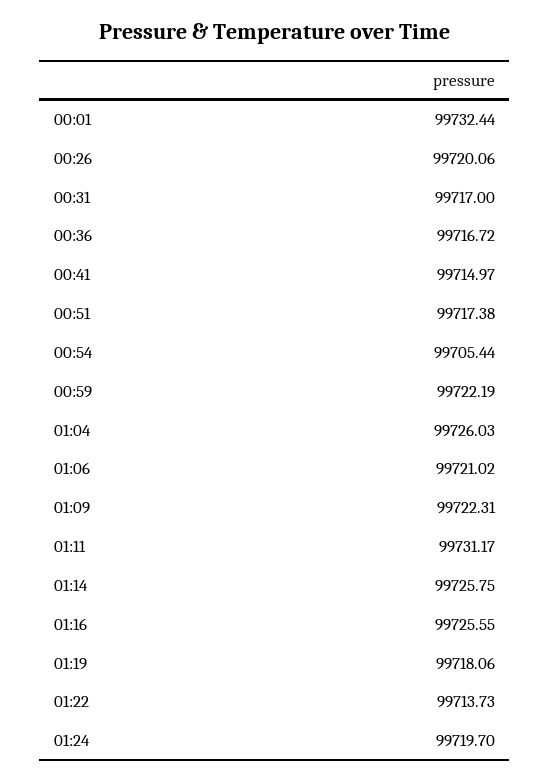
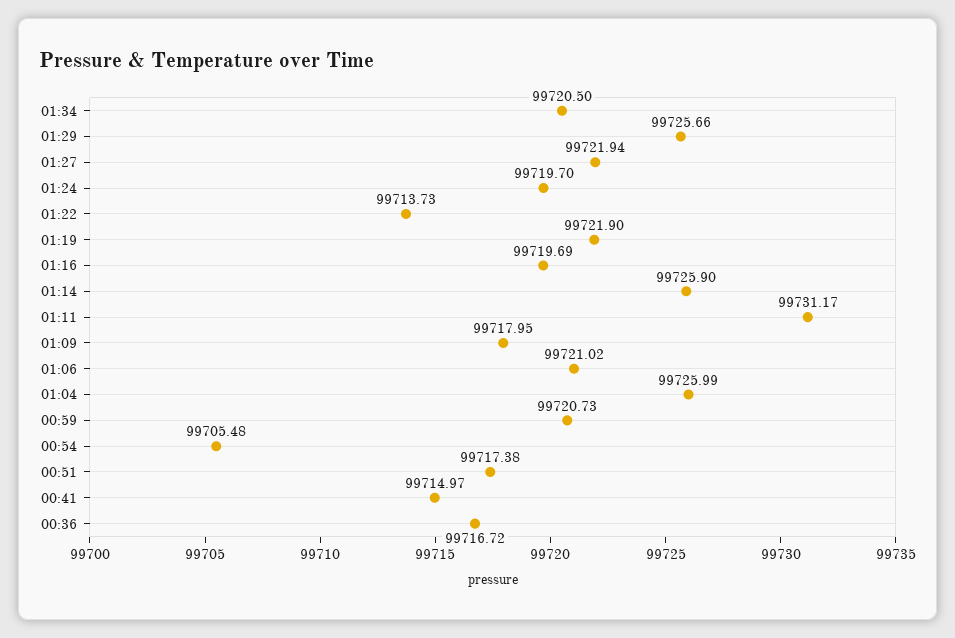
00:01: 99732.44 -> none
00:26: 99720.06 -> none
00:31: 99717 -> none
00:54: 99705.44 -> 99705.48
00:59: 99722.19 -> 99720.73
01:04: 99726.03 -> 99725.99
01:09: 99722.31 -> 99717.95
01:14: 99725.75 -> 99725.9
01:16: 99725.55 -> 99719.69
01:19: 99718.06 -> 99721.9
01:34: none -> 99720.5
01:29: none -> 99725.66
01:27: none -> 99721.94

